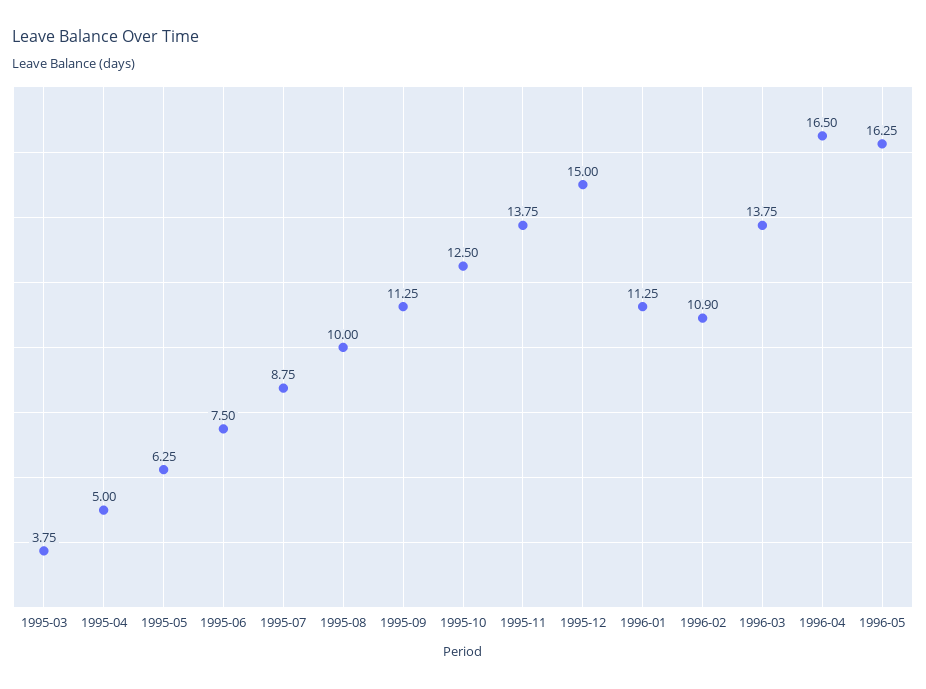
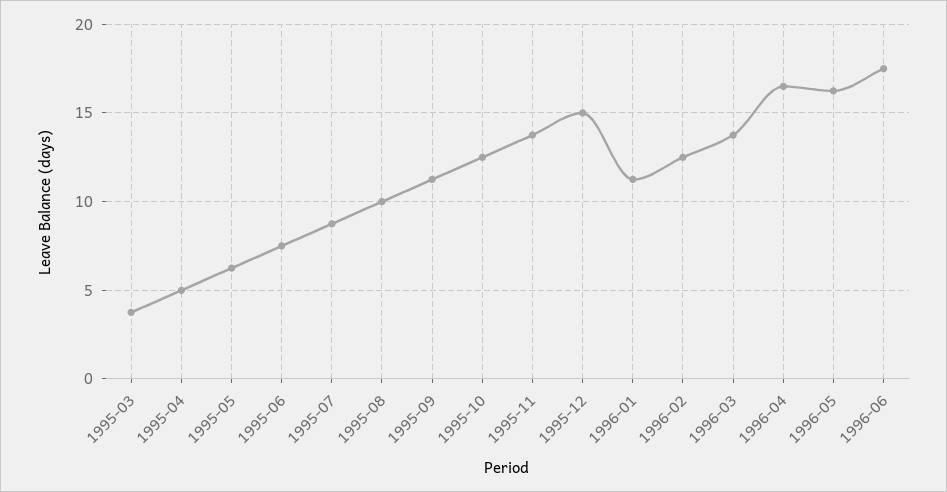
1996-02: 10.9 -> 12.5
1996-06: none -> 17.5

